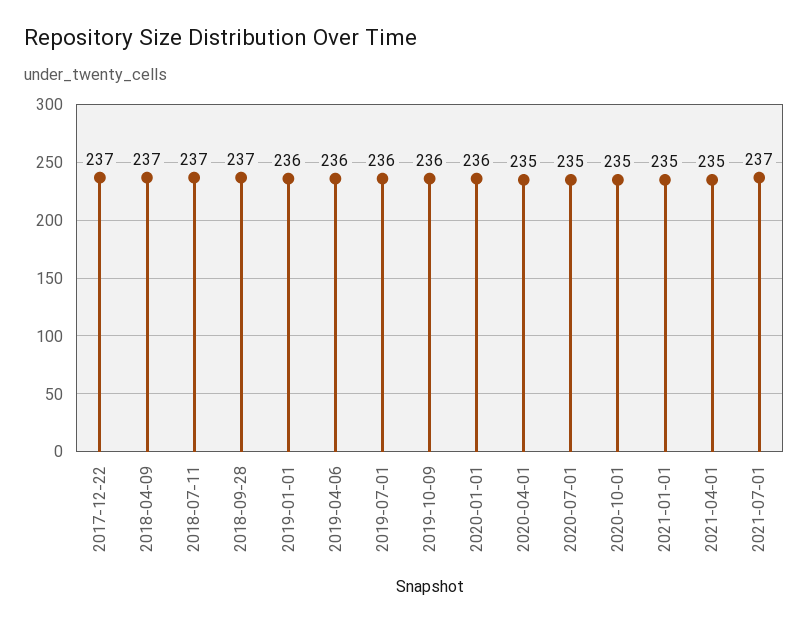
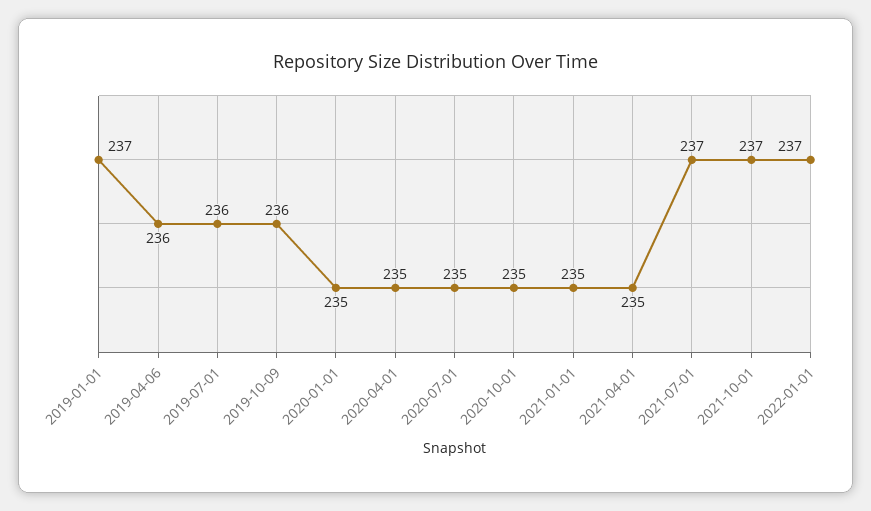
2017-12-22: 237 -> none
2018-04-09: 237 -> none
2018-07-11: 237 -> none
2018-09-28: 237 -> none
2019-01-01: 236 -> 237
2020-01-01: 236 -> 235
2021-10-01: none -> 237
2022-01-01: none -> 237

